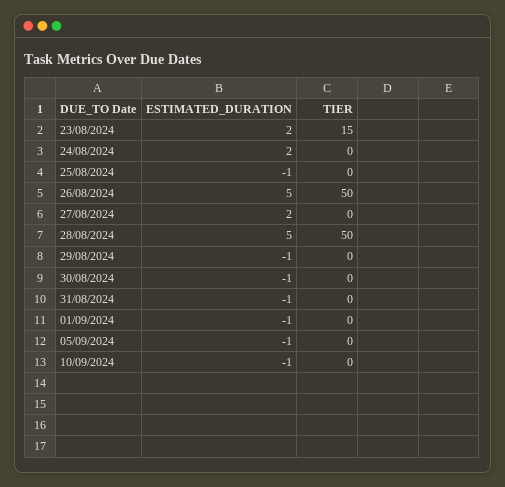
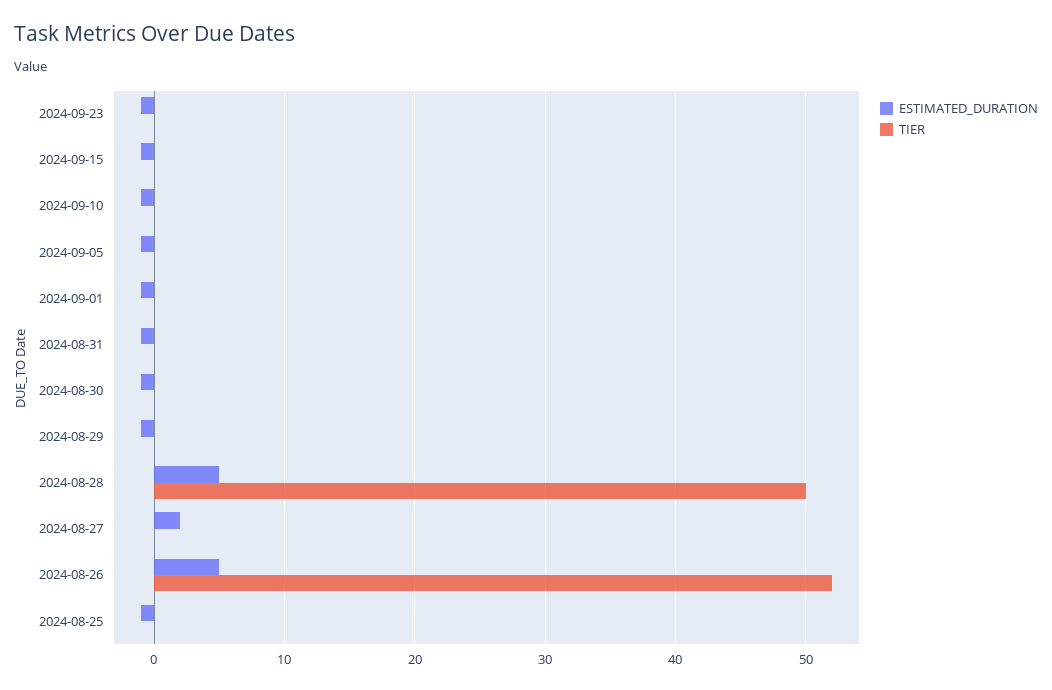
ESTIMATED_DURATION, 23/08/2024: 2 -> none
TIER, 23/08/2024: 15 -> none
ESTIMATED_DURATION, 24/08/2024: 2 -> none
TIER, 24/08/2024: 0 -> none
TIER, 26/08/2024: 50 -> 52
ESTIMATED_DURATION, 2024-09-23: none -> -1
TIER, 2024-09-23: none -> 0
ESTIMATED_DURATION, 2024-09-15: none -> -1
TIER, 2024-09-15: none -> 0

